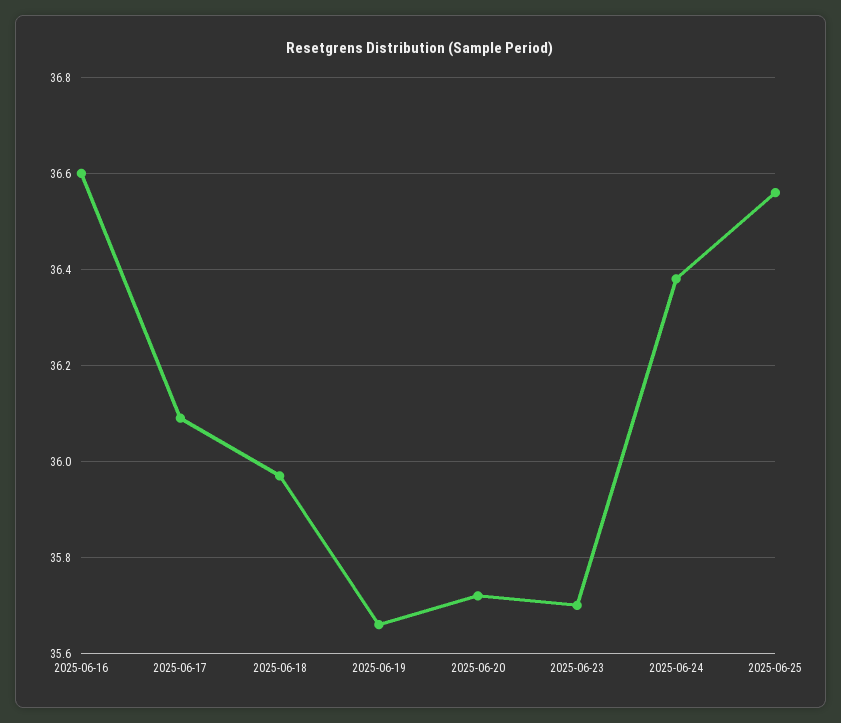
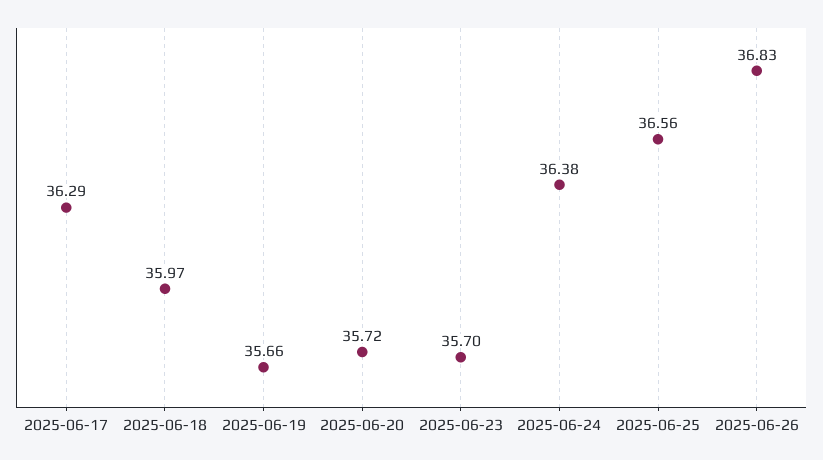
2025-06-16: 36.6 -> none
2025-06-17: 36.1 -> 36.29
2025-06-26: none -> 36.83

